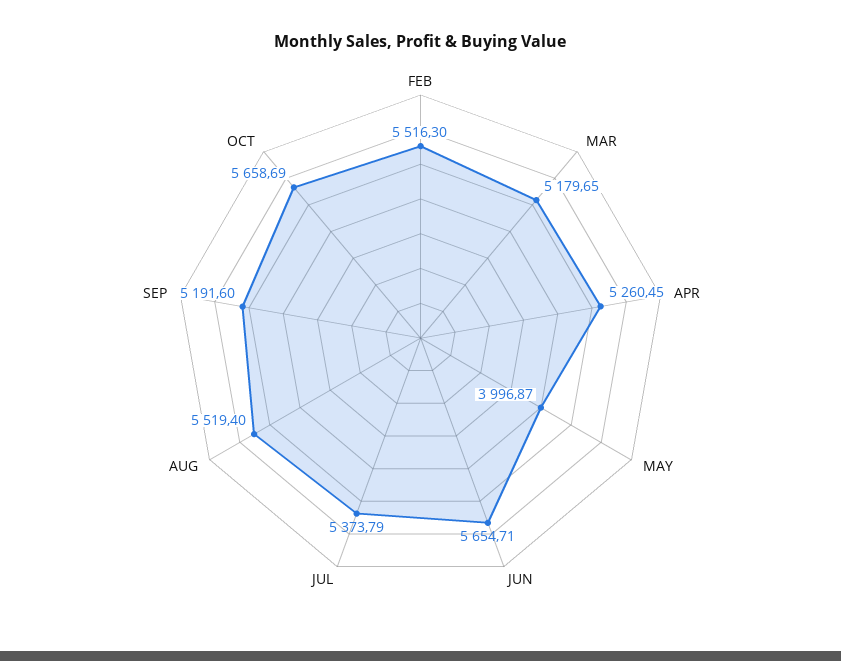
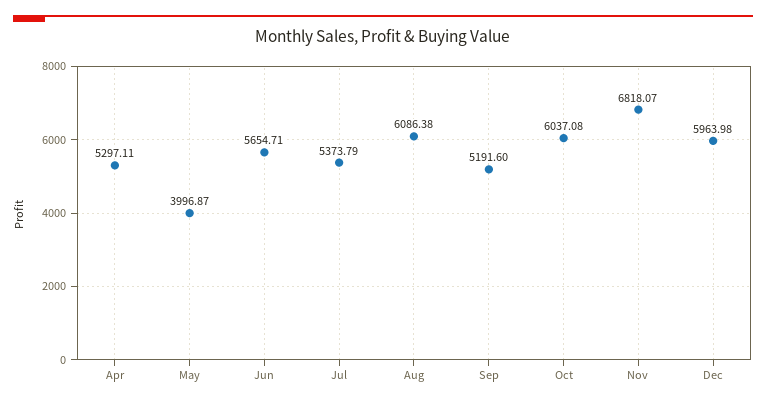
FEB: 5516.3 -> none
MAR: 5179.65 -> none
APR: 5260.45 -> 5297.11
AUG: 5519.4 -> 6086.38
OCT: 5658.69 -> 6037.08
Nov: none -> 6818.07
Dec: none -> 5963.98

